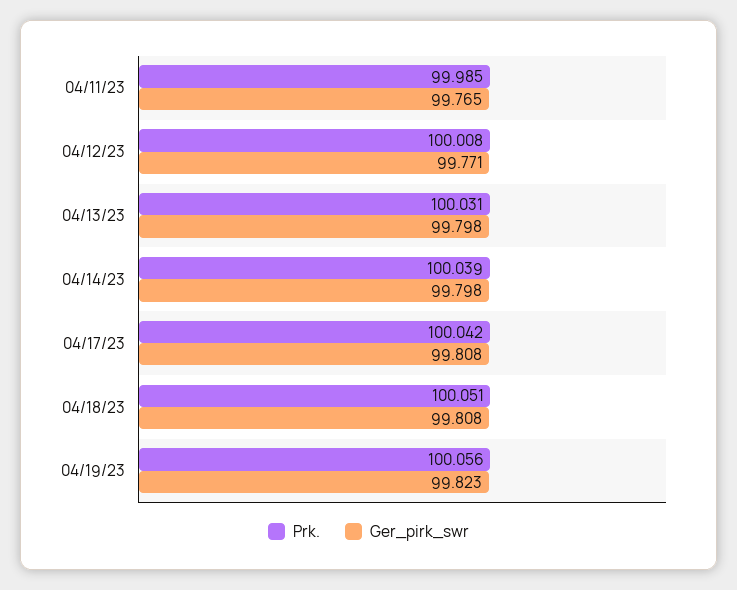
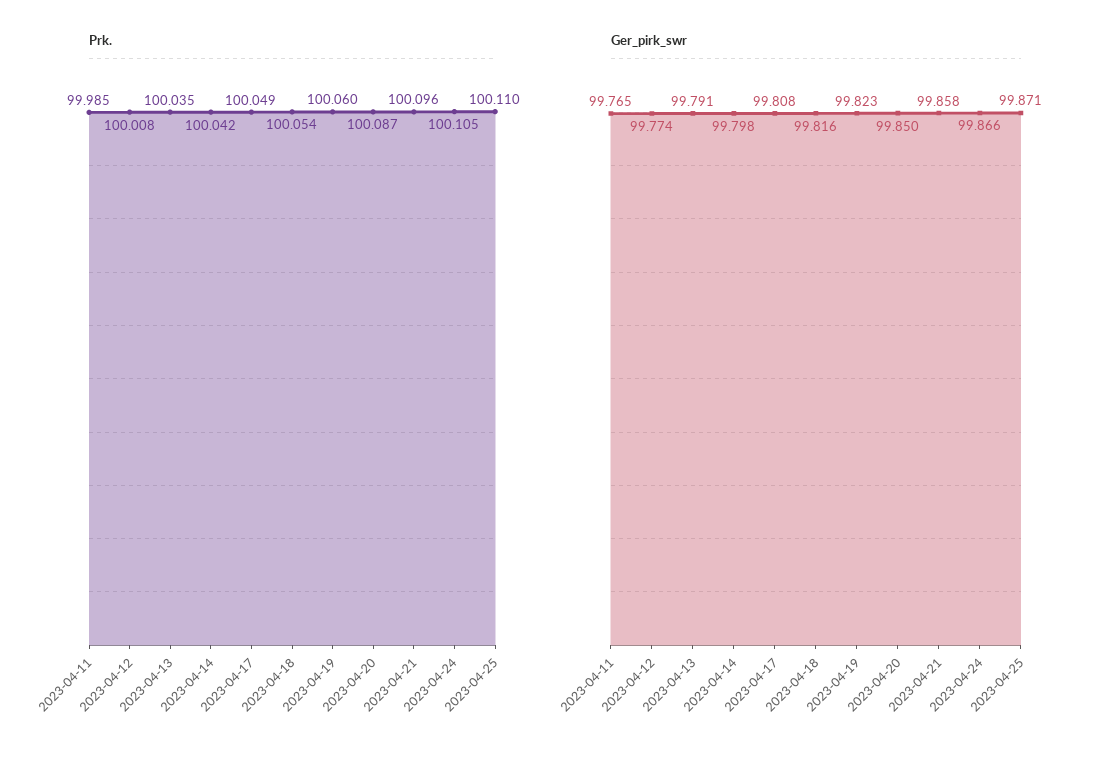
Ger_pirk_swr, 04/12/23: 99.771 -> 99.774
Prk., 04/13/23: 100.031 -> 100.035
Ger_pirk_swr, 04/13/23: 99.798 -> 99.791
Prk., 04/14/23: 100.039 -> 100.042
Prk., 04/17/23: 100.042 -> 100.049
Prk., 04/18/23: 100.051 -> 100.054
Ger_pirk_swr, 04/18/23: 99.808 -> 99.816
Prk., 04/19/23: 100.056 -> 100.06
Prk., 2023-04-20: none -> 100.087
Prk., 2023-04-21: none -> 100.096
Prk., 2023-04-24: none -> 100.105
Prk., 2023-04-25: none -> 100.11
Ger_pirk_swr, 2023-04-20: none -> 99.85
Ger_pirk_swr, 2023-04-21: none -> 99.858
Ger_pirk_swr, 2023-04-24: none -> 99.866
Ger_pirk_swr, 2023-04-25: none -> 99.871

